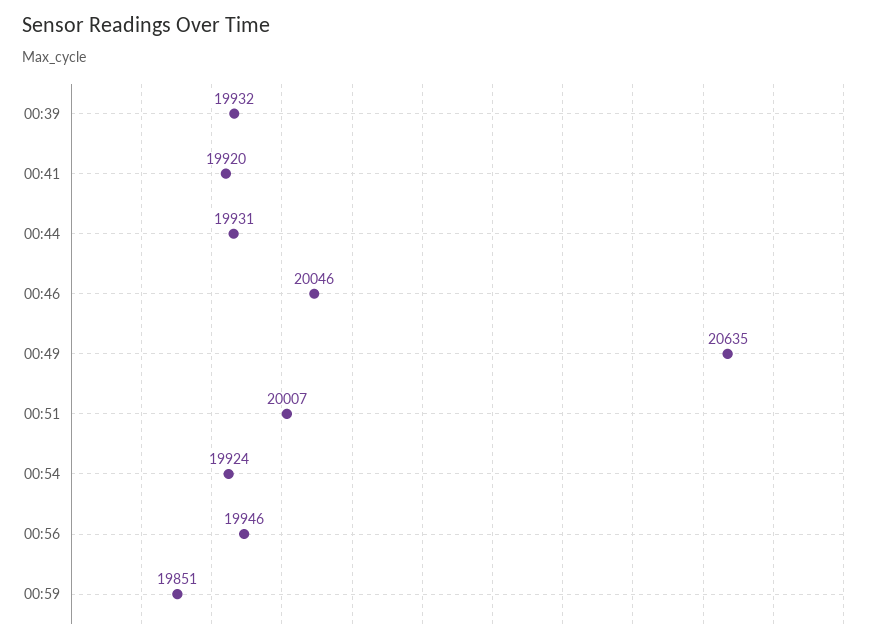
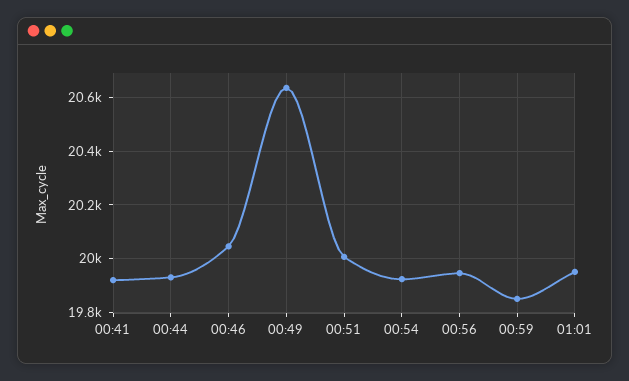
00:39: 19932 -> none
01:01: none -> 19950

